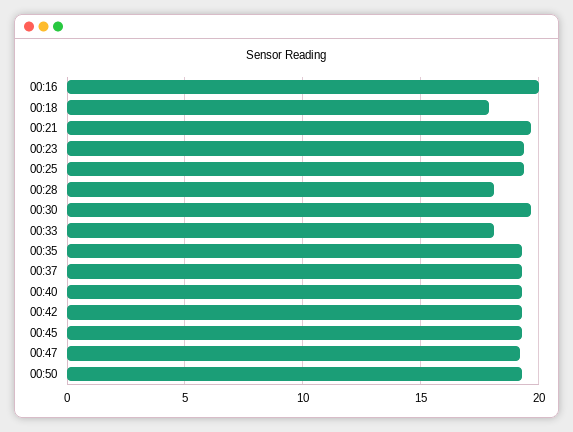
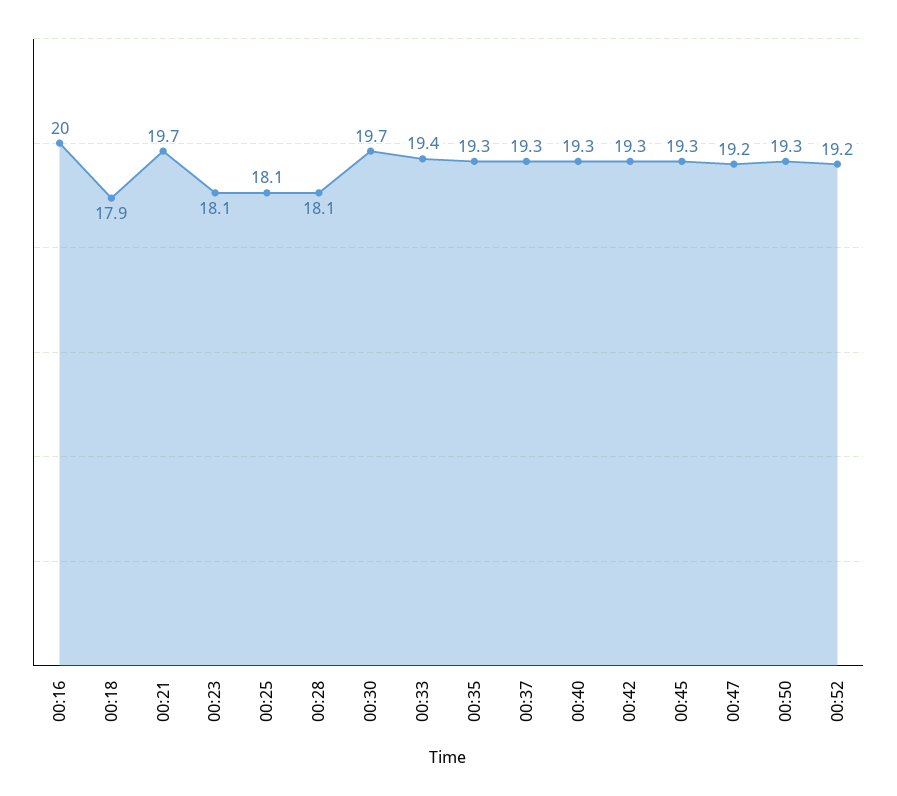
00:23: 19.5 -> 18.1
00:25: 19.5 -> 18.1
00:33: 18 -> 19.4
00:52: none -> 19.2

